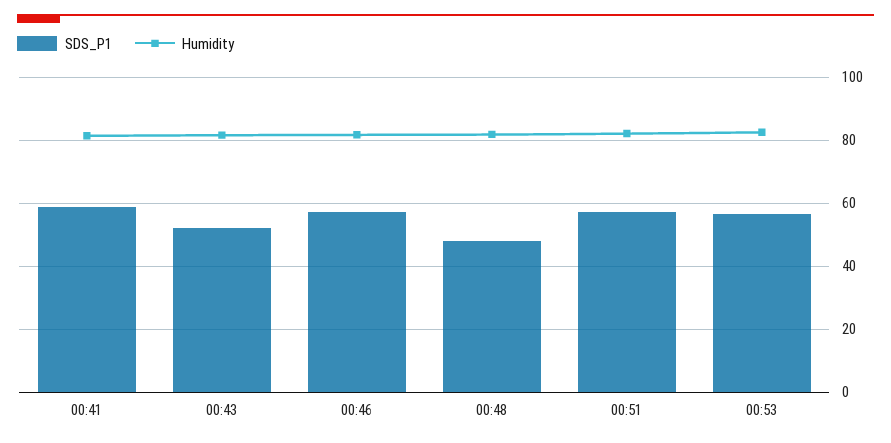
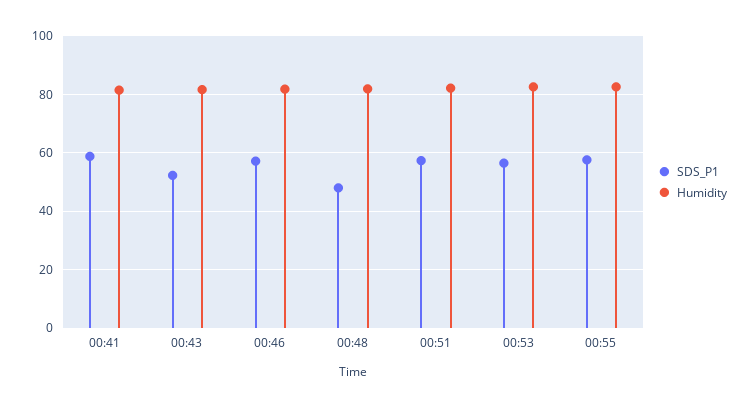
SDS_P1, 00:55: none -> 57.5
Humidity, 00:55: none -> 82.5

